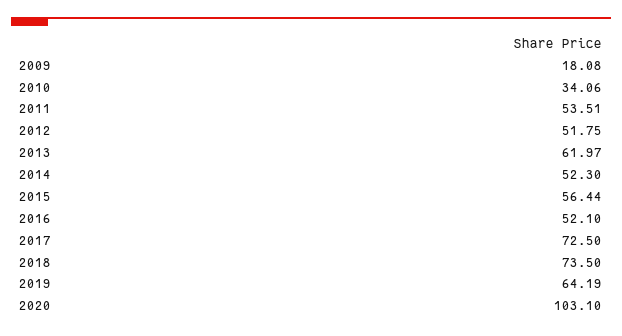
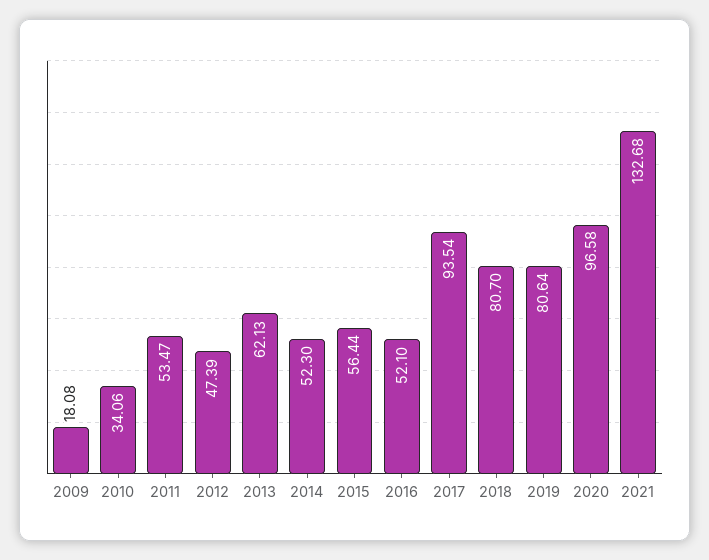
2011: 53.51 -> 53.47
2012: 51.75 -> 47.39
2013: 61.97 -> 62.13
2017: 72.5 -> 93.54
2018: 73.5 -> 80.7
2019: 64.19 -> 80.64
2020: 103.1 -> 96.58
2021: none -> 132.68

